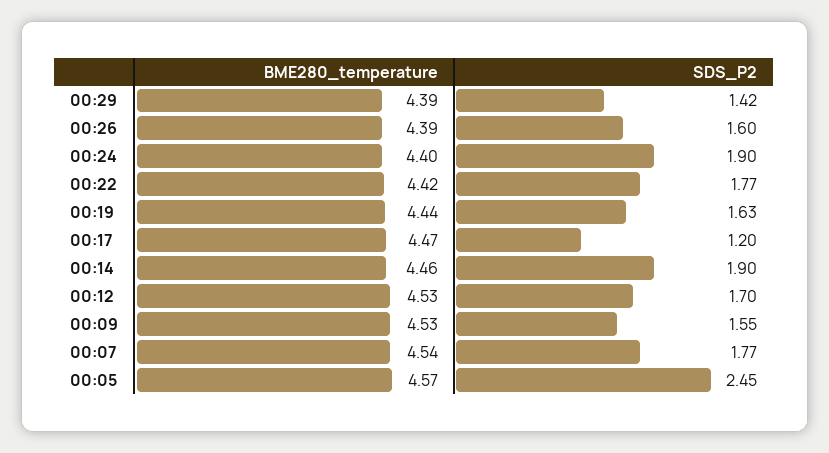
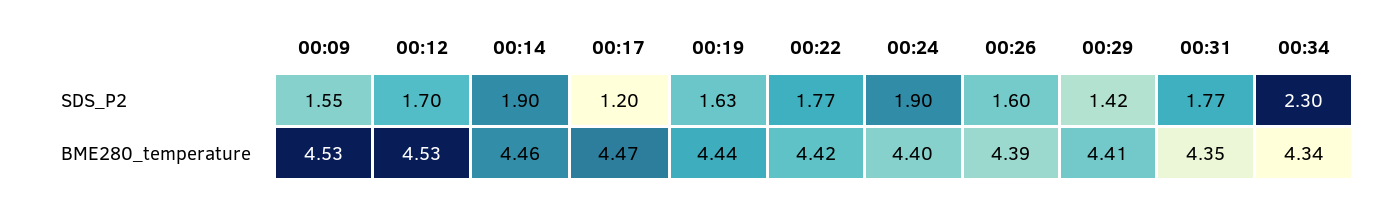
BME280_temperature, 00:29: 4.39 -> 4.41
BME280_temperature, 00:07: 4.54 -> none
SDS_P2, 00:07: 1.77 -> none
BME280_temperature, 00:05: 4.57 -> none
SDS_P2, 00:05: 2.45 -> none
SDS_P2, 00:31: none -> 1.77
SDS_P2, 00:34: none -> 2.3
BME280_temperature, 00:31: none -> 4.35
BME280_temperature, 00:34: none -> 4.34

